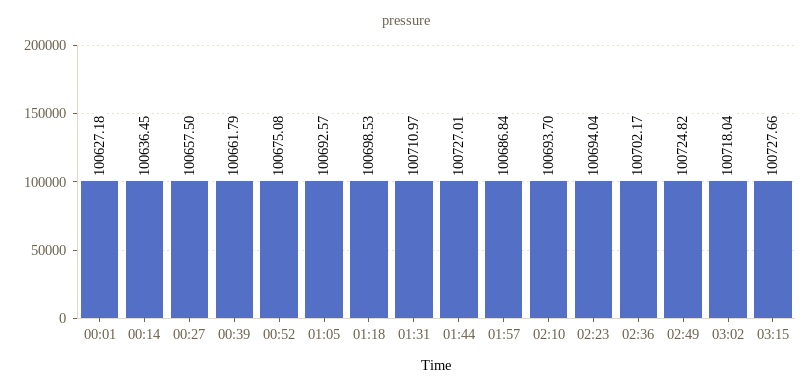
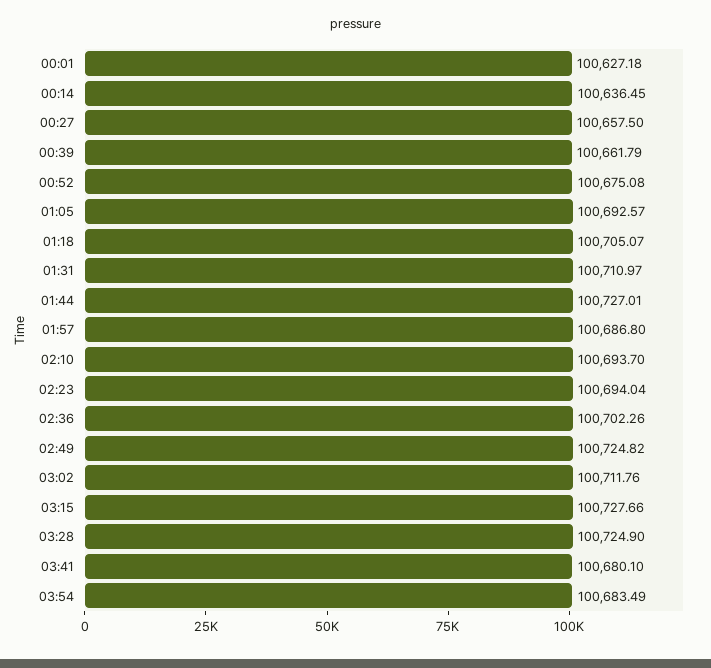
01:18: 100698.53 -> 100705.07
01:57: 100686.84 -> 100686.8
02:36: 100702.17 -> 100702.26
03:02: 100718.04 -> 100711.76
03:28: none -> 100724.9
03:41: none -> 100680.1
03:54: none -> 100683.49

